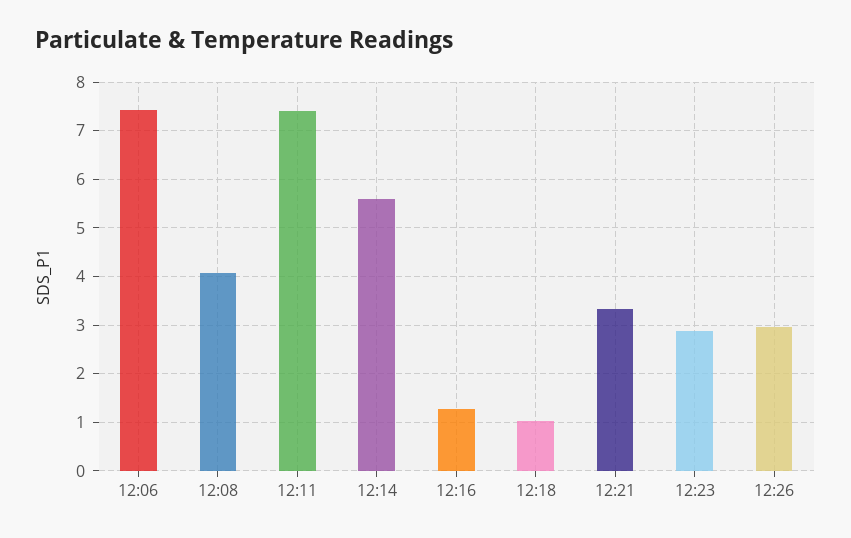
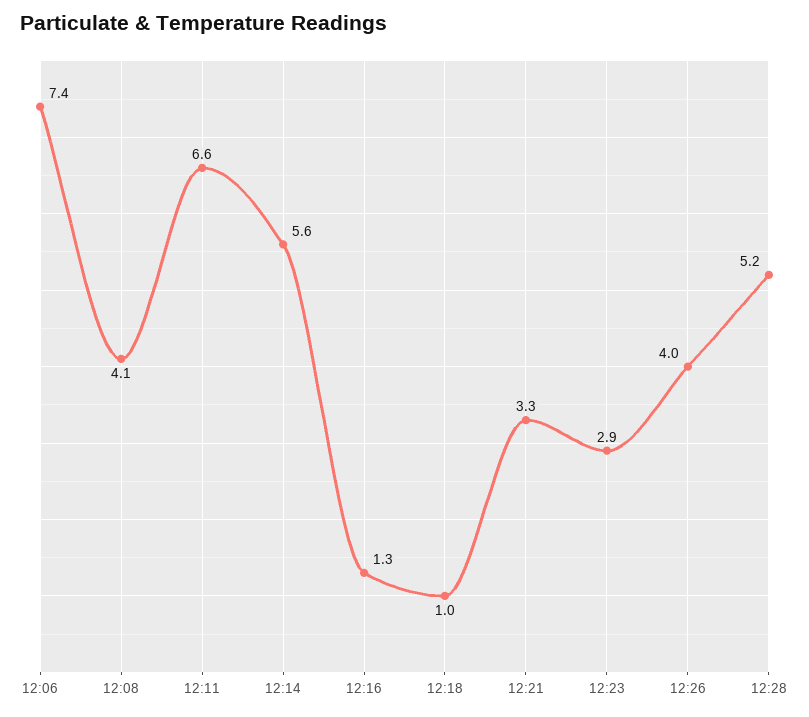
12:11: 7.4 -> 6.6
12:26: 3 -> 4
12:28: none -> 5.2

